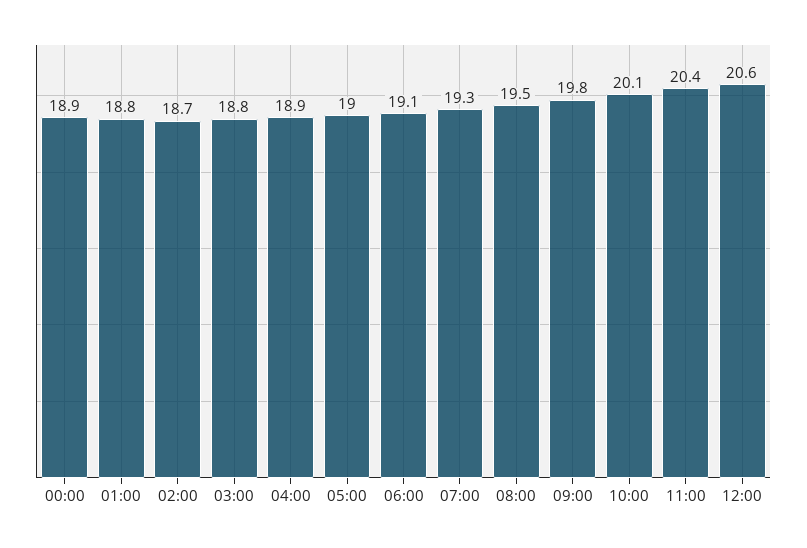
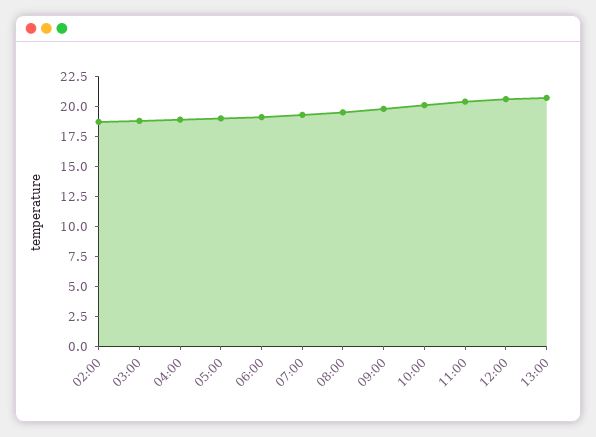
00:00: 18.9 -> none
01:00: 18.8 -> none
13:00: none -> 20

